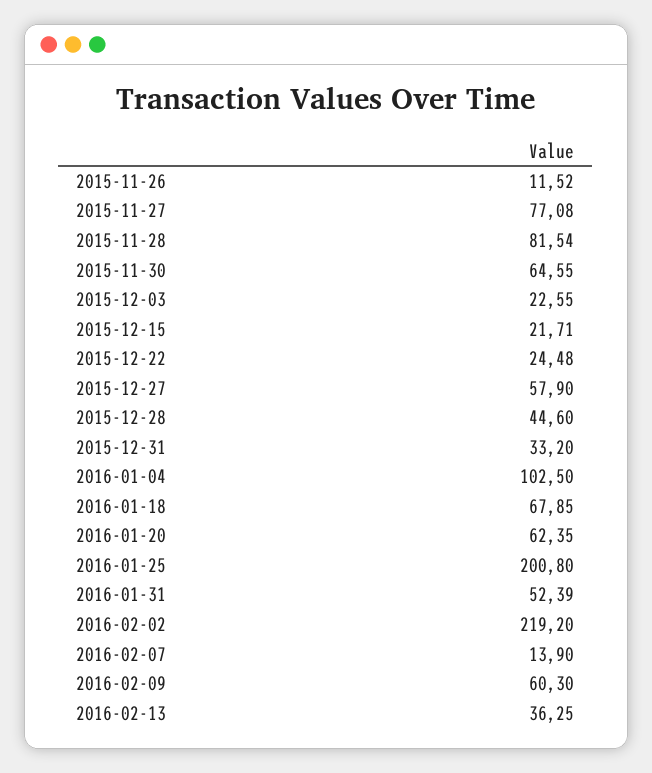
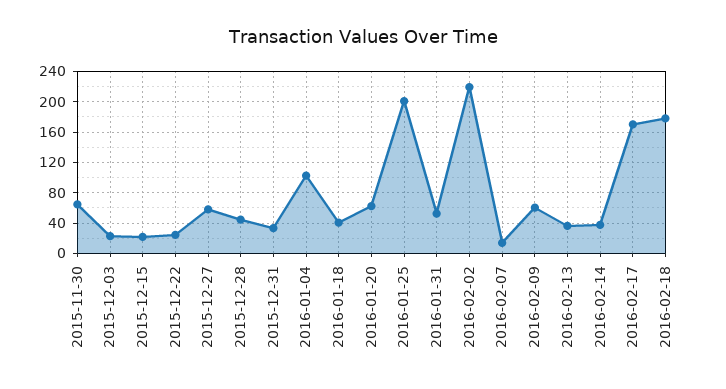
2015-11-26: 11.52 -> none
2015-11-27: 77.08 -> none
2015-11-28: 81.54 -> none
2016-01-18: 67.85 -> 40
2016-02-14: none -> 40
2016-02-17: none -> 170
2016-02-18: none -> 180

